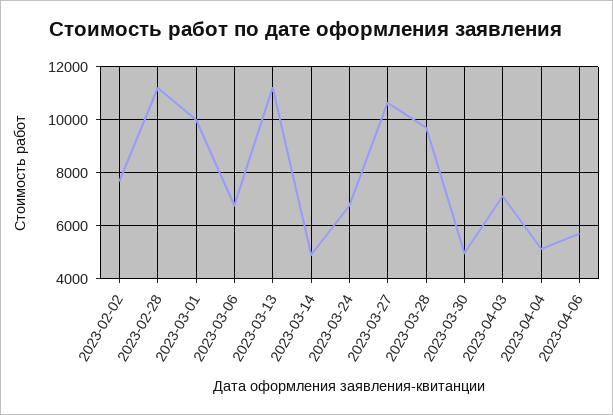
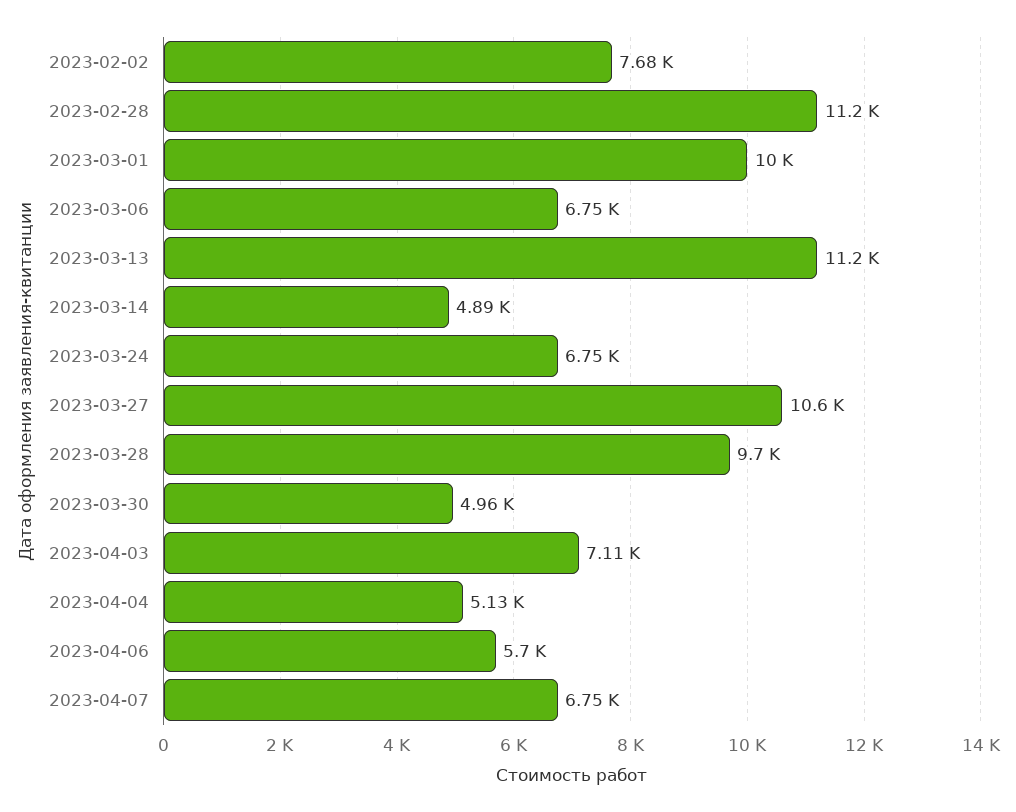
2023-04-07: none -> 6750

